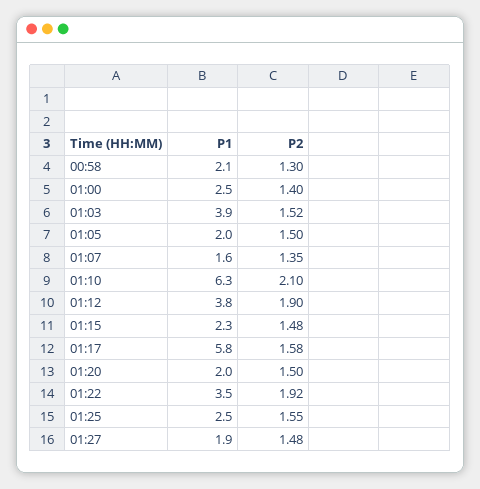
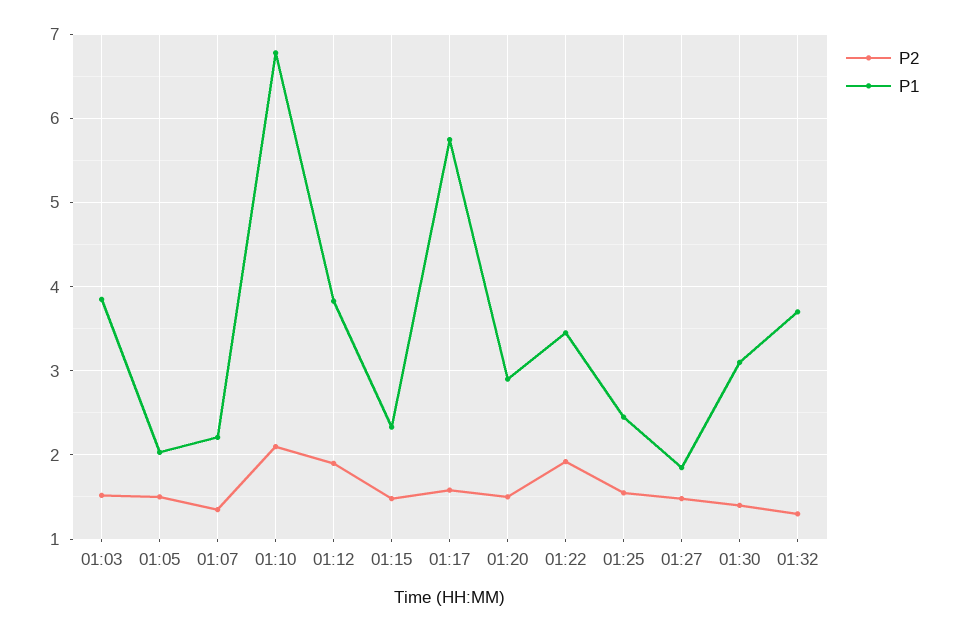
P1, 00:58: 2.1 -> none
P2, 00:58: 1.3 -> none
P1, 01:00: 2.5 -> none
P2, 01:00: 1.4 -> none
P1, 01:07: 1.6 -> 2.2
P1, 01:10: 6.3 -> 6.8
P1, 01:20: 2 -> 2.9
P2, 01:30: none -> 1.4
P1, 01:30: none -> 3.1
P2, 01:32: none -> 1.3
P1, 01:32: none -> 3.7

